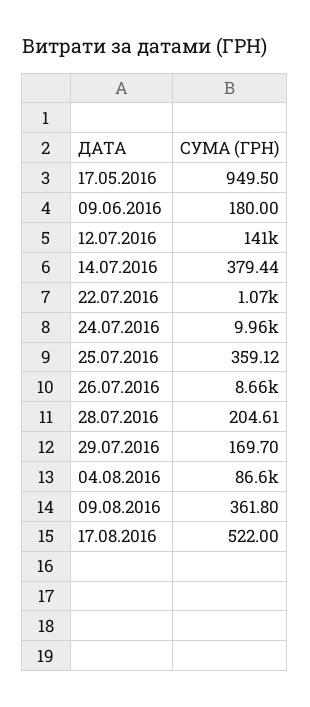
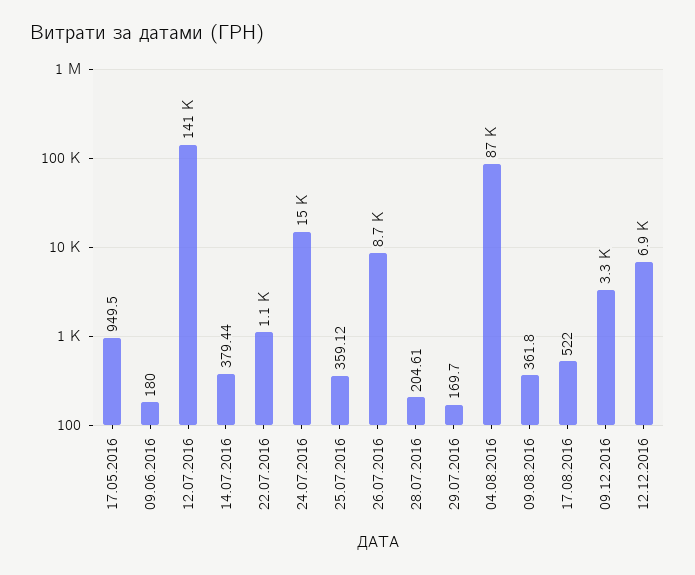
24.07.2016: 9960 -> 15000
09.12.2016: none -> 3300
12.12.2016: none -> 6900

